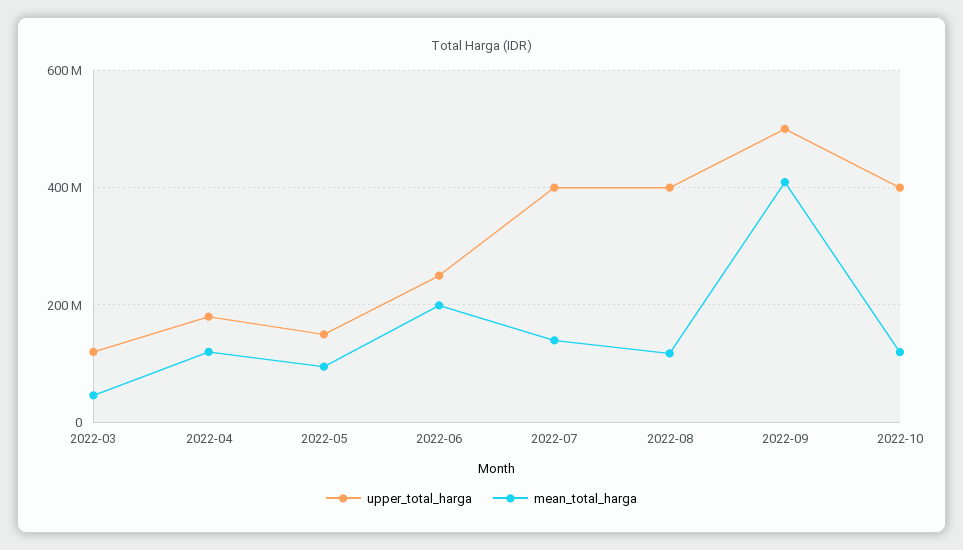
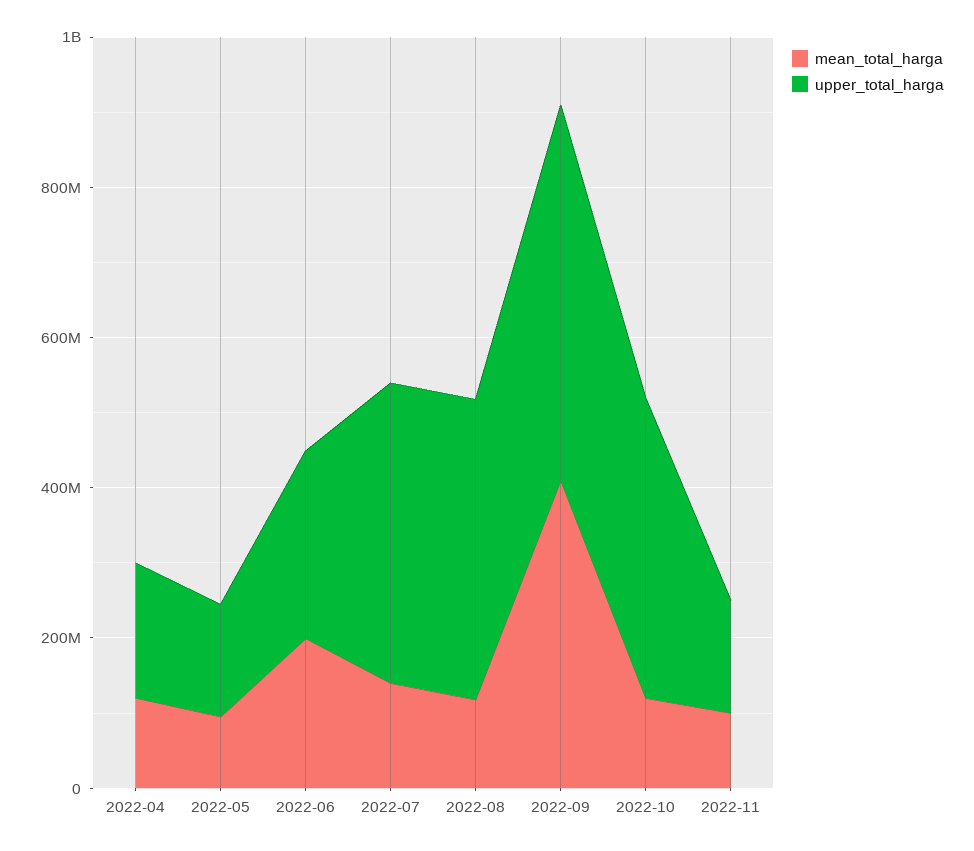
upper_total_harga, 2022-03: 120000000 -> none
mean_total_harga, 2022-03: 40000000 -> none
mean_total_harga, 2022-11: none -> 100000000
upper_total_harga, 2022-11: none -> 150000000

